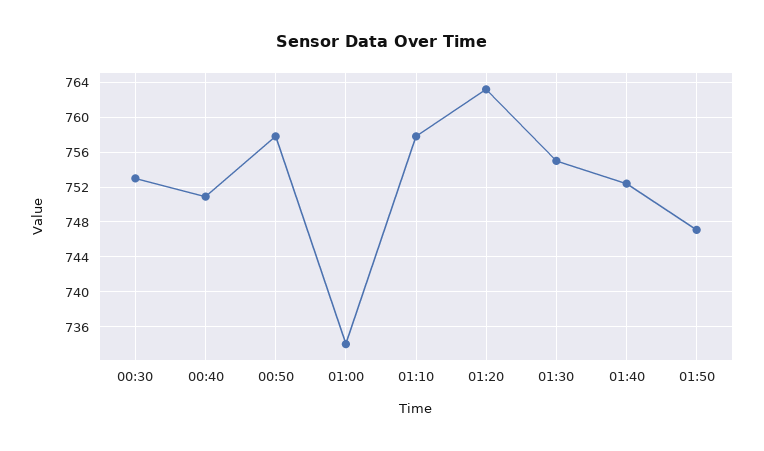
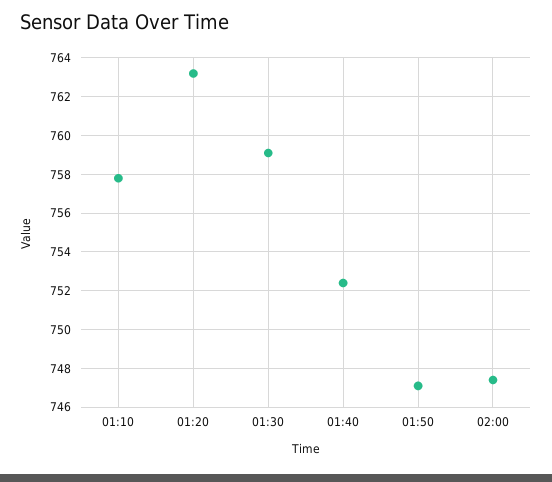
00:30: 753 -> none
00:40: 751 -> none
00:50: 758 -> none
01:00: 734 -> none
01:30: 755 -> 759
02:00: none -> 747.5

